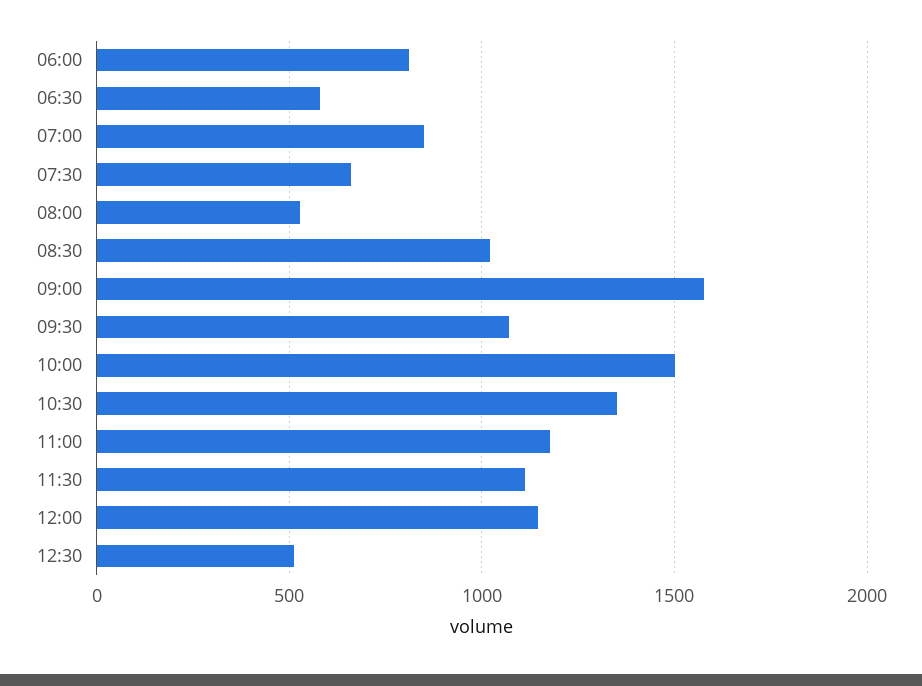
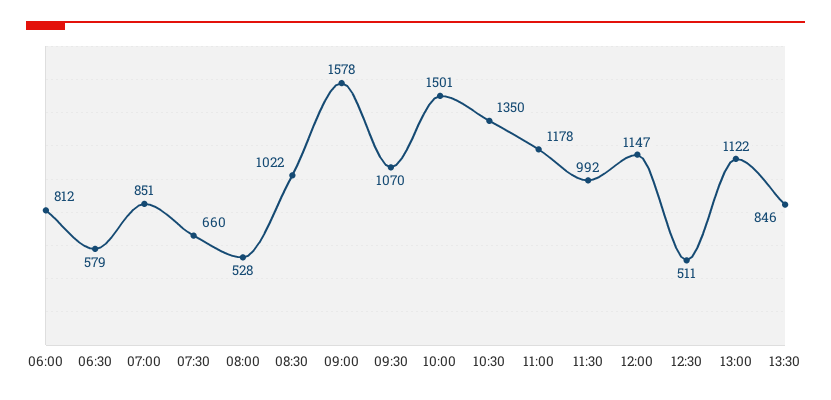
11:30: 1100 -> 992
13:00: none -> 1122
13:30: none -> 846

